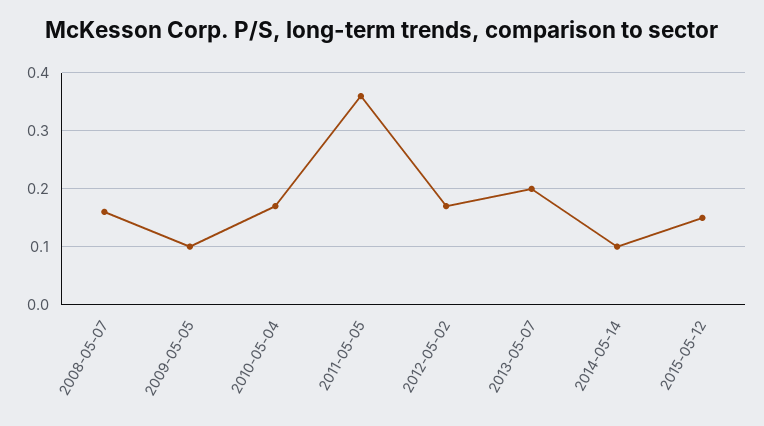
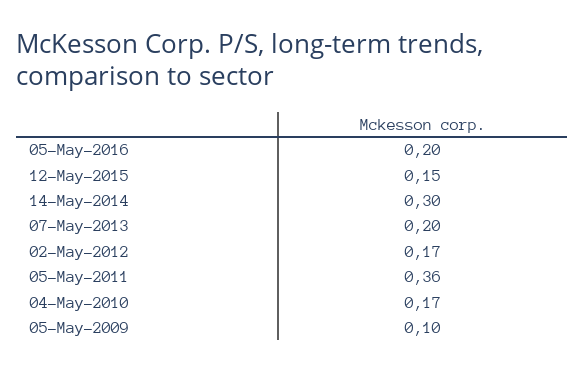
2008-05-07: 0.15 -> none
2014-05-14: 0.1 -> 0.3
05-May-2016: none -> 0.2

